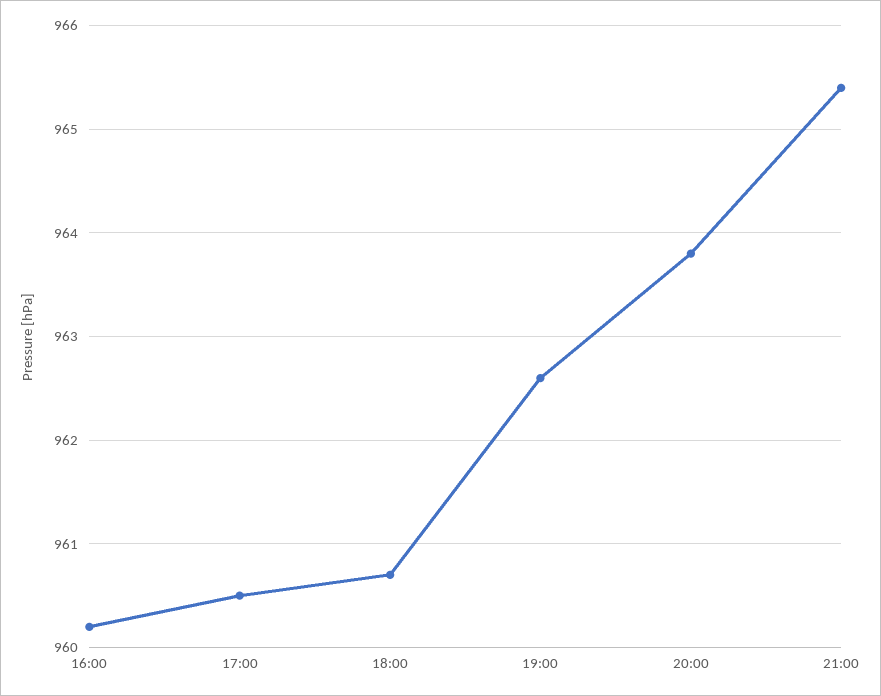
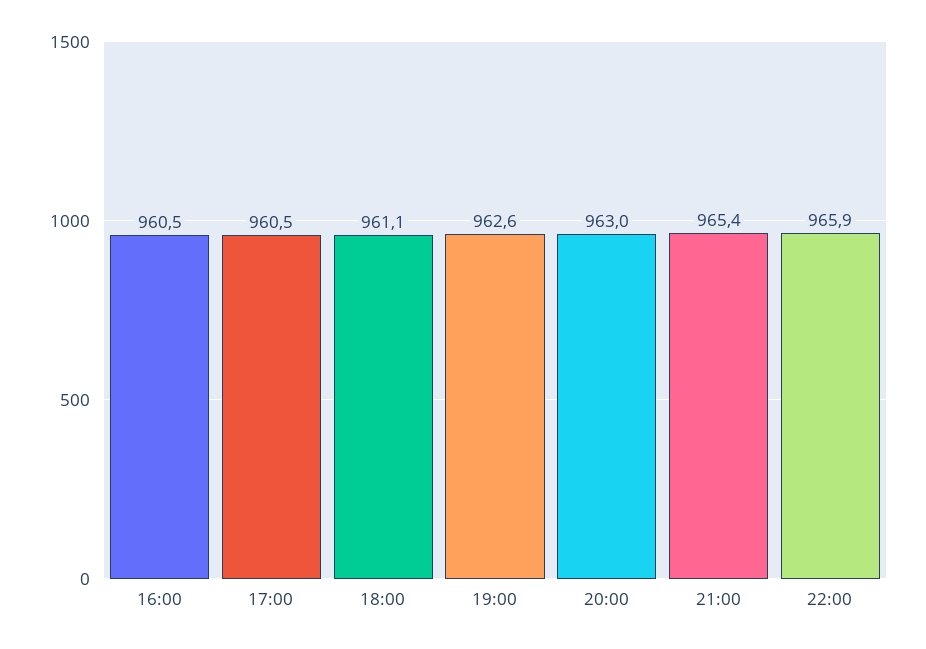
16:00: 960.2 -> 960.5
18:00: 960.7 -> 961.1
20:00: 963.8 -> 963
22:00: none -> 965.9

